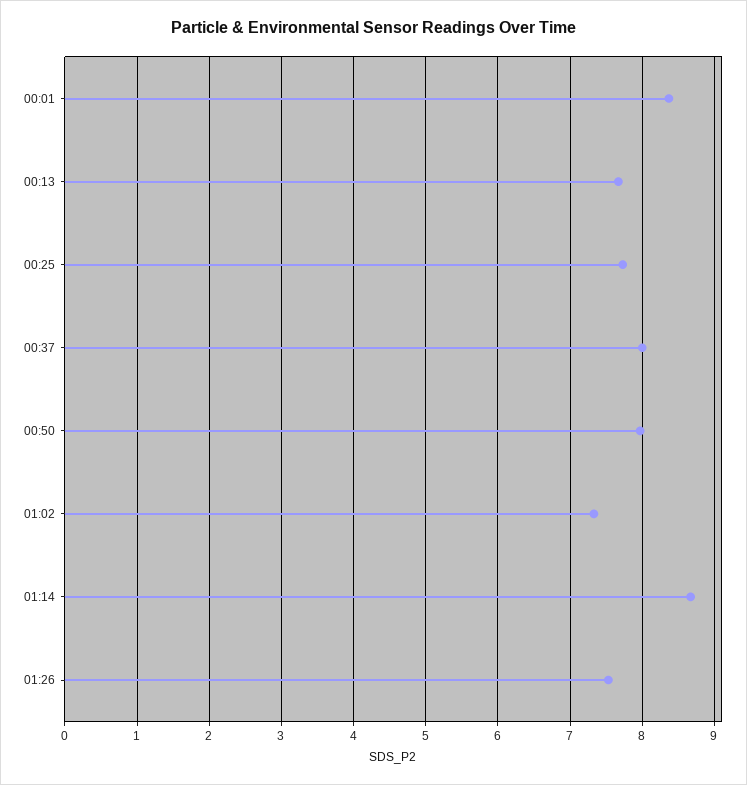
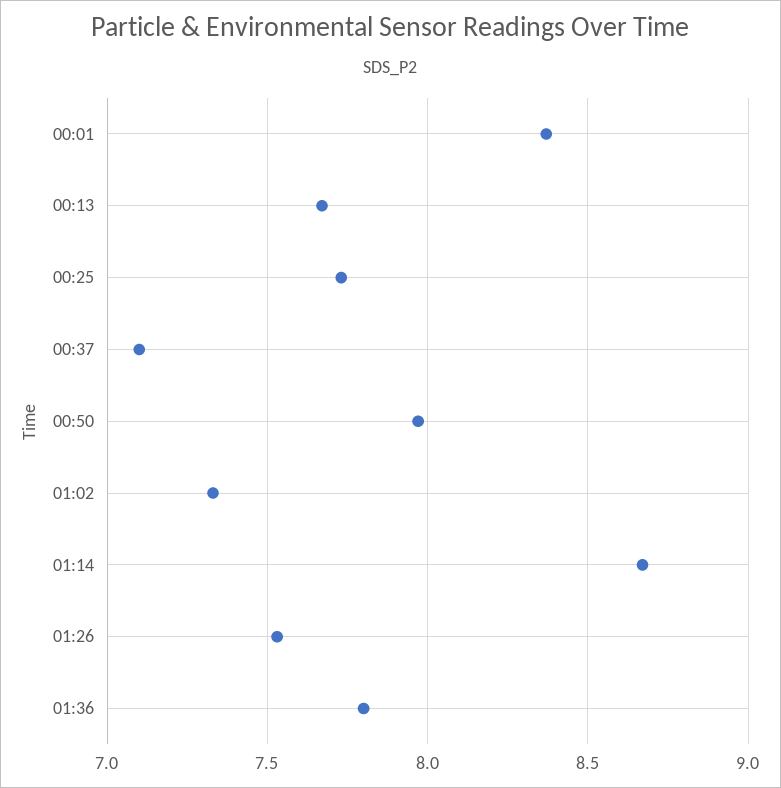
00:37: 8 -> 7.1
01:36: none -> 7.8

